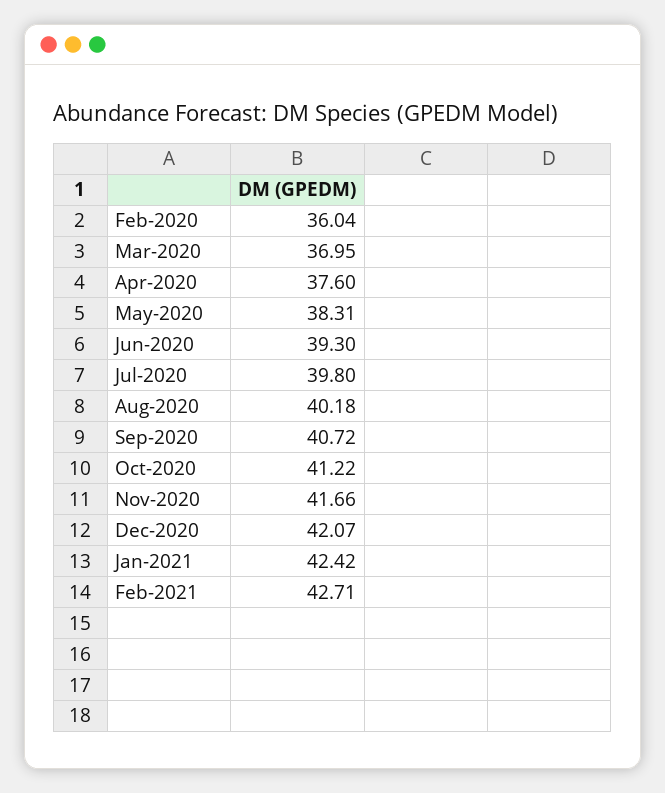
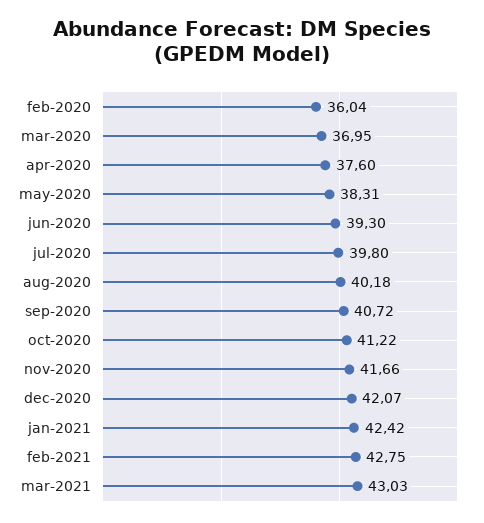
Feb-2021: 42.71 -> 42.75
mar-2021: none -> 43.03

